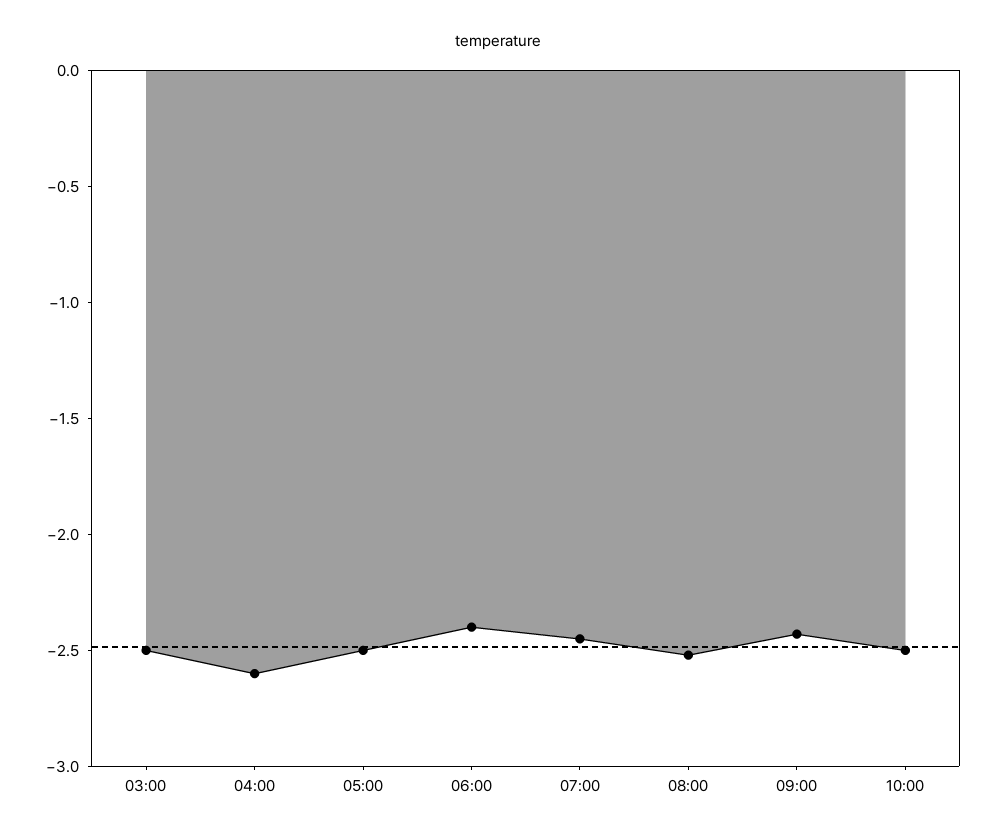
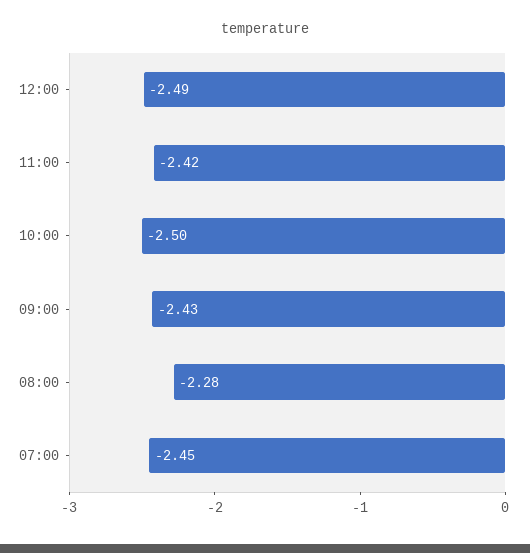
03:00: -2.5 -> none
04:00: -2.6 -> none
05:00: -2.5 -> none
06:00: -2.4 -> none
08:00: -2.5 -> -2.28
12:00: none -> -2.49
11:00: none -> -2.42

